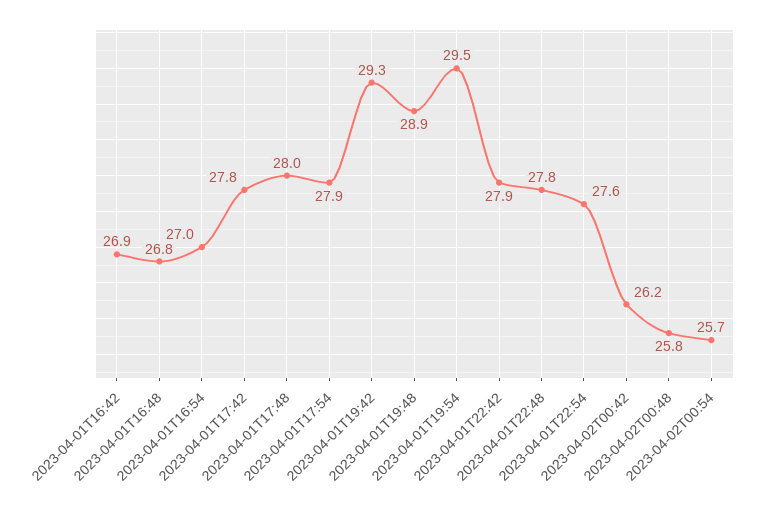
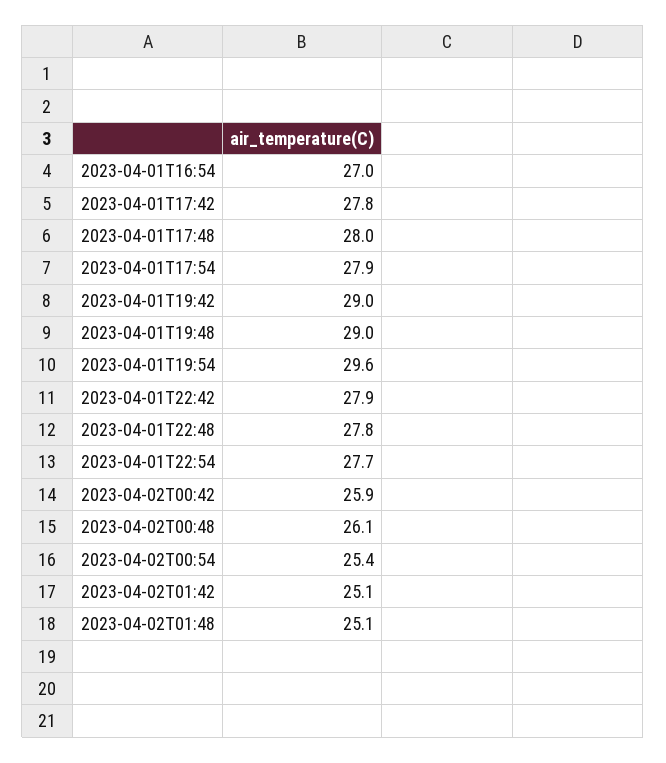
2023-04-01T16:42: 26.9 -> none
2023-04-01T16:48: 26.8 -> none
2023-04-01T19:42: 29.3 -> 29
2023-04-01T19:48: 28.9 -> 29
2023-04-01T19:54: 29.5 -> 29.6
2023-04-01T22:54: 27.6 -> 27.7
2023-04-02T00:42: 26.2 -> 25.9
2023-04-02T00:48: 25.8 -> 26.1
2023-04-02T00:54: 25.7 -> 25.4
2023-04-02T01:42: none -> 25.1
2023-04-02T01:48: none -> 25.1

